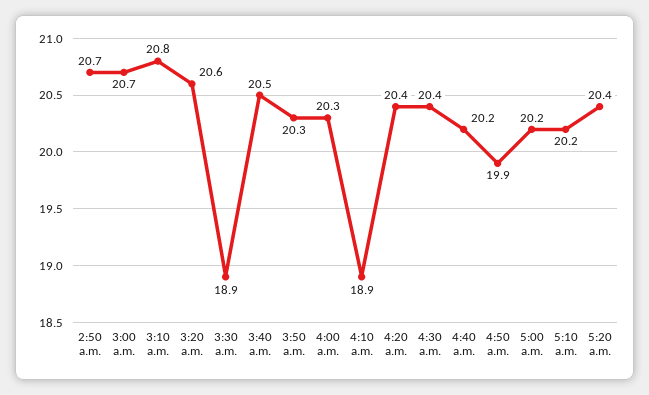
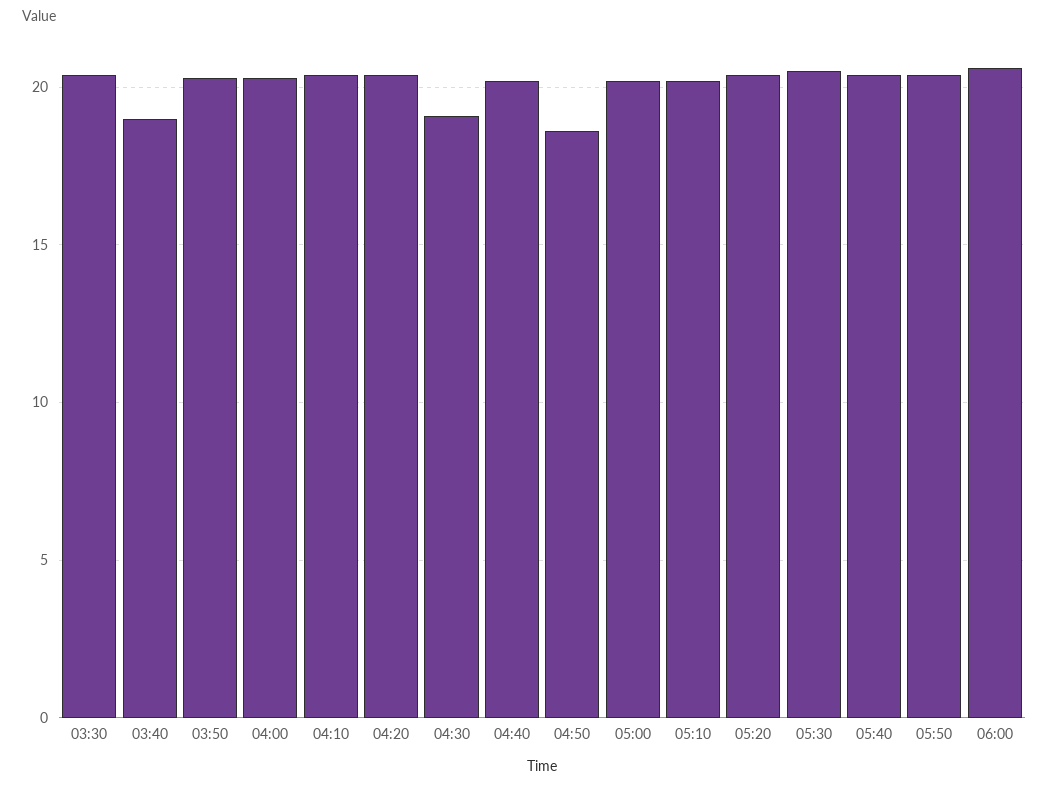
2:50 a.m.: 20.7 -> none
3:00 a.m.: 20.7 -> none
3:10 a.m.: 20.8 -> none
3:20 a.m.: 20.6 -> none
3:30 a.m.: 18.9 -> 20.5
3:40 a.m.: 20.5 -> 19
4:10 a.m.: 18.9 -> 20.5
4:30 a.m.: 20.4 -> 19
4:50 a.m.: 19.9 -> 18.5
05:30: none -> 20.5
05:40: none -> 20.5
05:50: none -> 20.5
06:00: none -> 20.5

